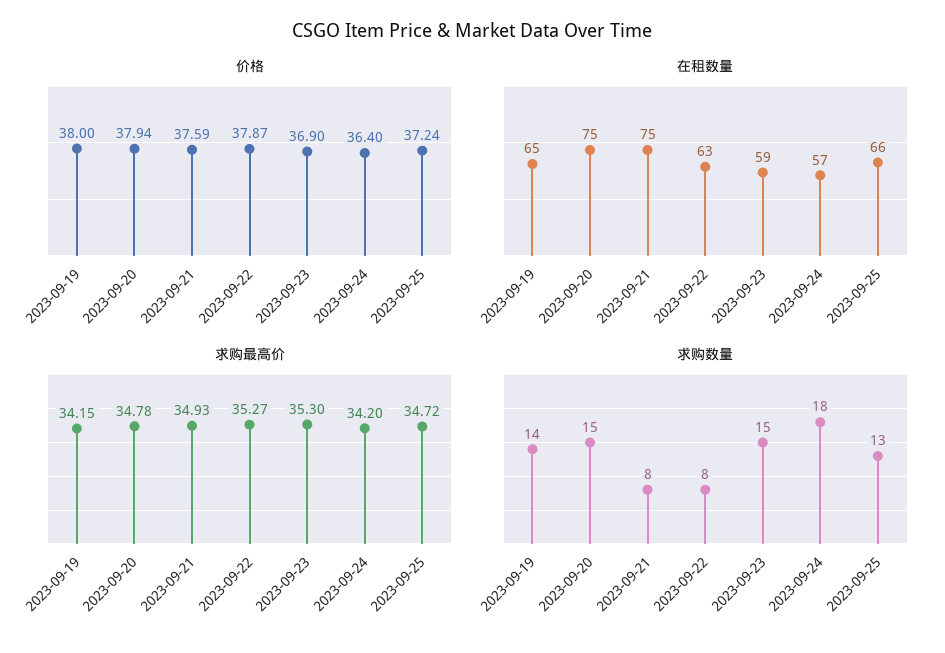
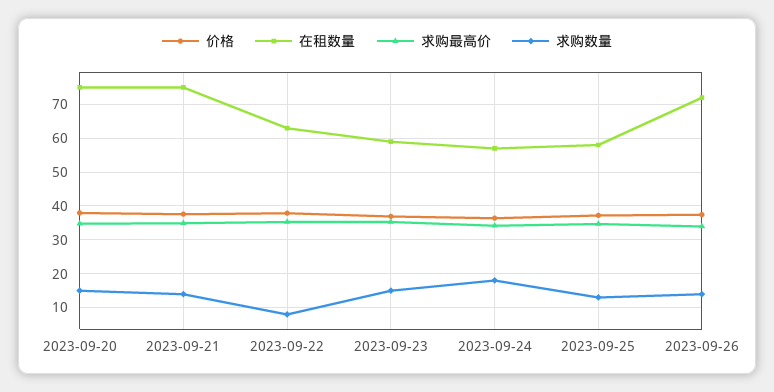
价格, 2023-09-19: 38 -> none
在租数量, 2023-09-19: 65 -> none
在租数量, 2023-09-25: 66 -> 58
求购最高价, 2023-09-19: 34.15 -> none
求购数量, 2023-09-19: 14 -> none
求购数量, 2023-09-21: 8 -> 14
价格, 2023-09-26: none -> 38
在租数量, 2023-09-26: none -> 72
求购最高价, 2023-09-26: none -> 34
求购数量, 2023-09-26: none -> 14

